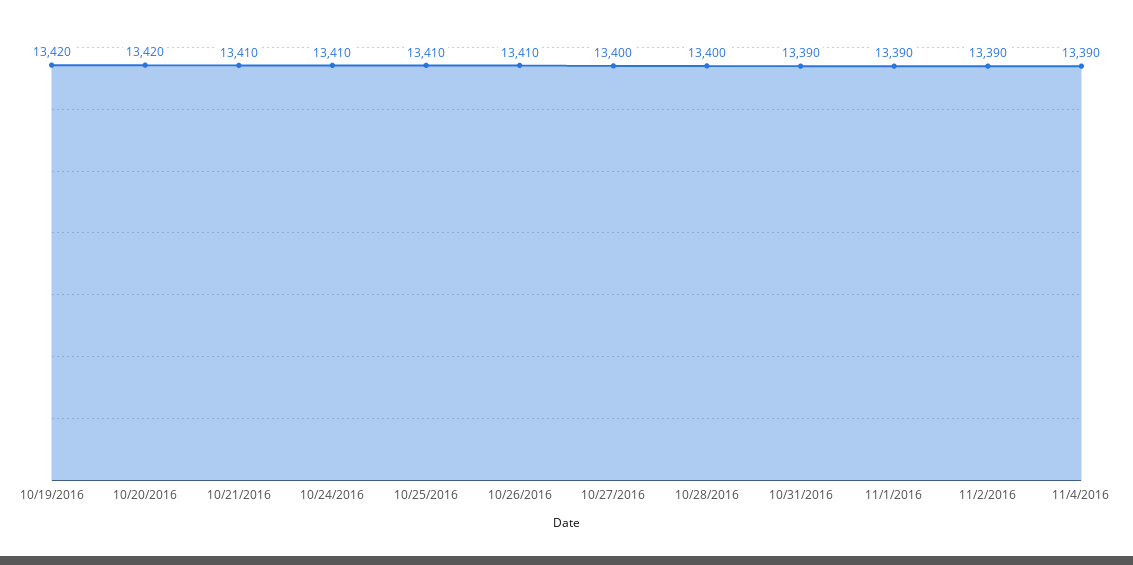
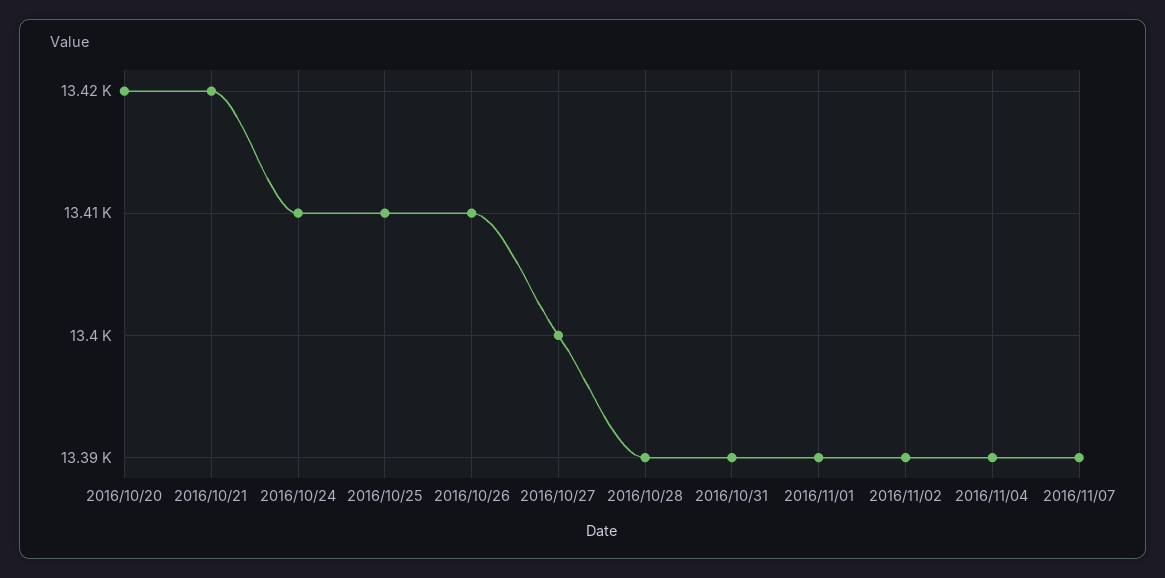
10/19/2016: 13420 -> none
10/21/2016: 13410 -> 13420
10/28/2016: 13400 -> 13390
2016/11/07: none -> 13390

